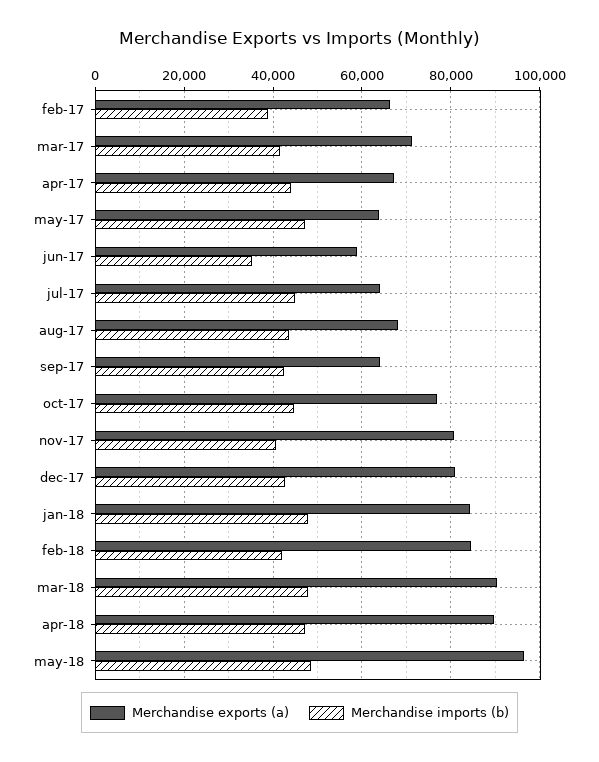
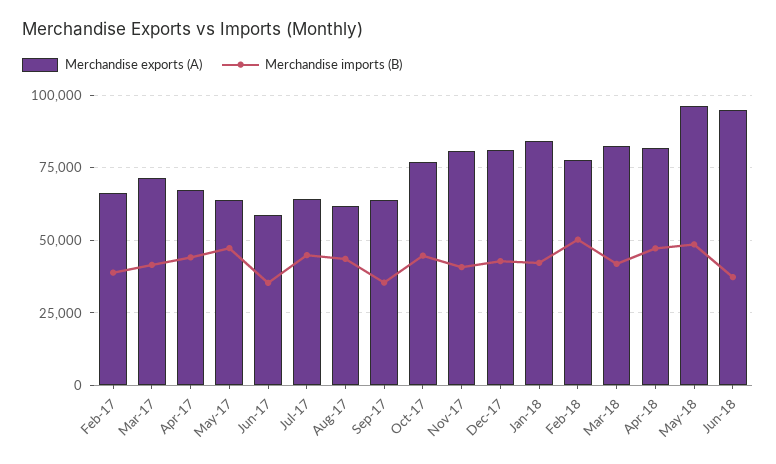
Merchandise exports (a), aug-17: 68000 -> 62500
Merchandise imports (b), sep-17: 42000 -> 35000
Merchandise imports (b), jan-18: 48000 -> 42500
Merchandise exports (a), feb-18: 84000 -> 77500
Merchandise imports (b), feb-18: 42000 -> 50000
Merchandise exports (a), mar-18: 90000 -> 82500
Merchandise imports (b), mar-18: 48000 -> 42500
Merchandise exports (a), apr-18: 90000 -> 82500
Merchandise exports (a), Jun-18: none -> 95000
Merchandise imports (b), Jun-18: none -> 37500

